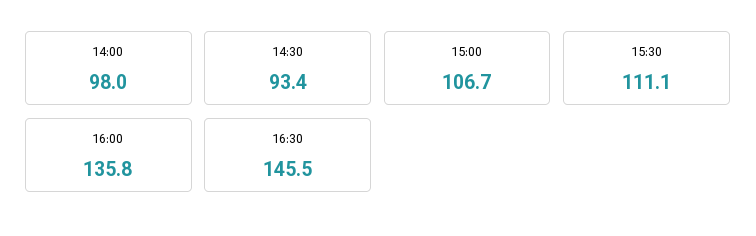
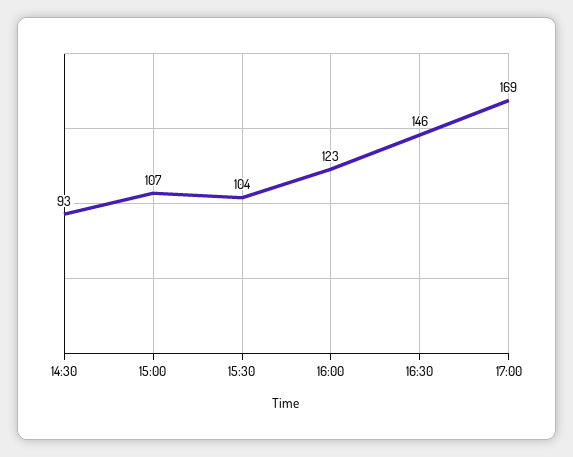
14:00: 98 -> none
15:30: 111.1 -> 104
16:00: 135.8 -> 123
17:00: none -> 169

